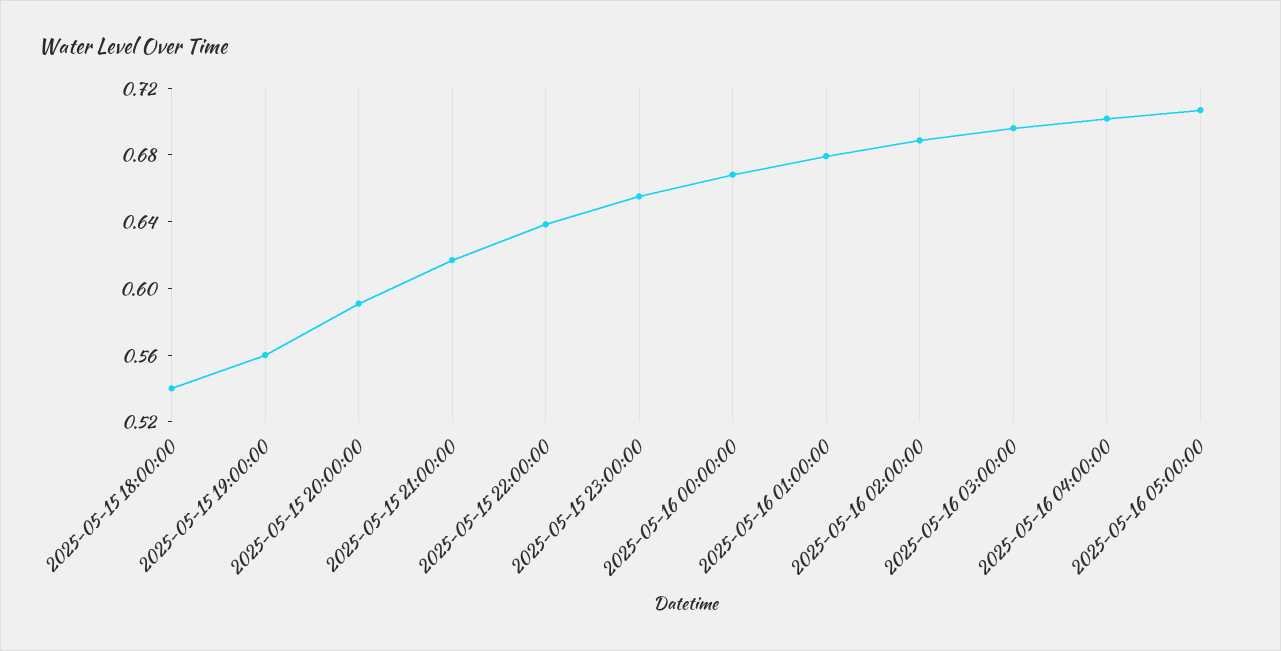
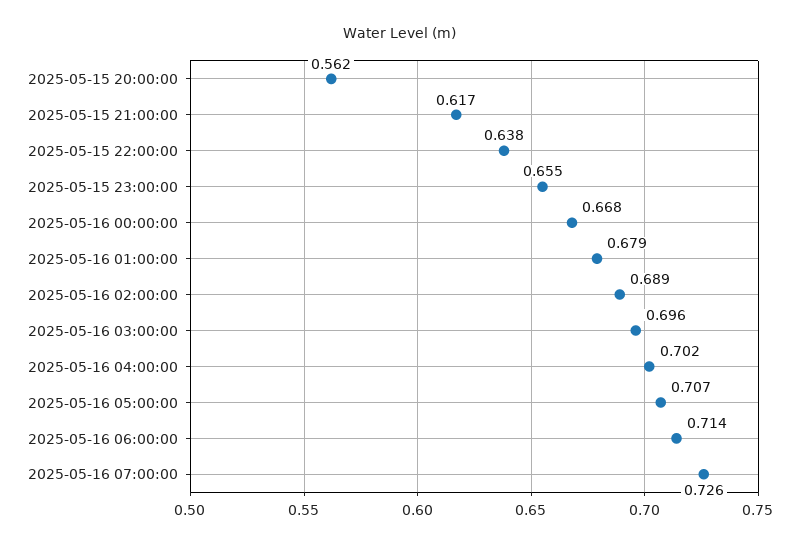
2025-05-15 18:00:00: 0.54 -> none
2025-05-15 19:00:00: 0.56 -> none
2025-05-15 20:00:00: 0.59 -> 0.562
2025-05-16 06:00:00: none -> 0.714
2025-05-16 07:00:00: none -> 0.726

